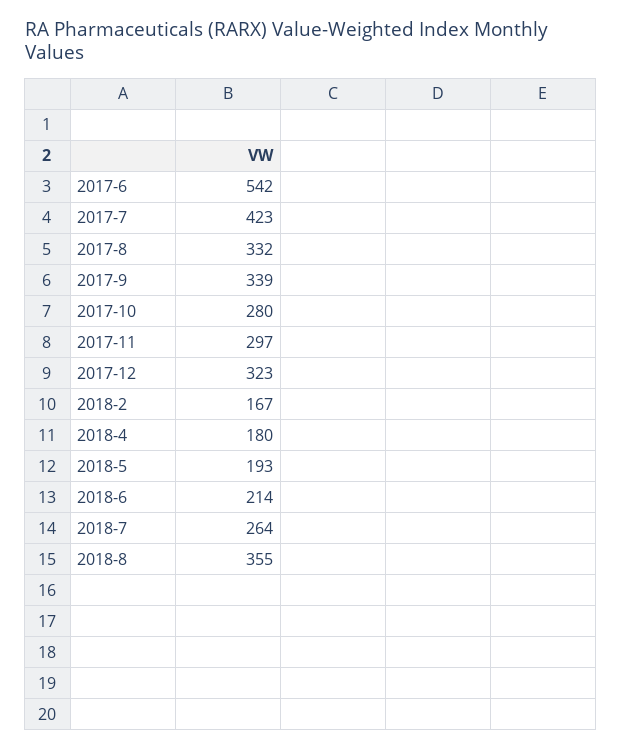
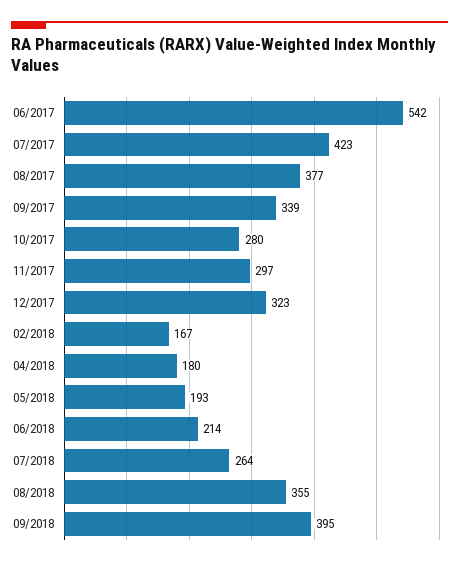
2017-8: 332 -> 377
09/2018: none -> 395

